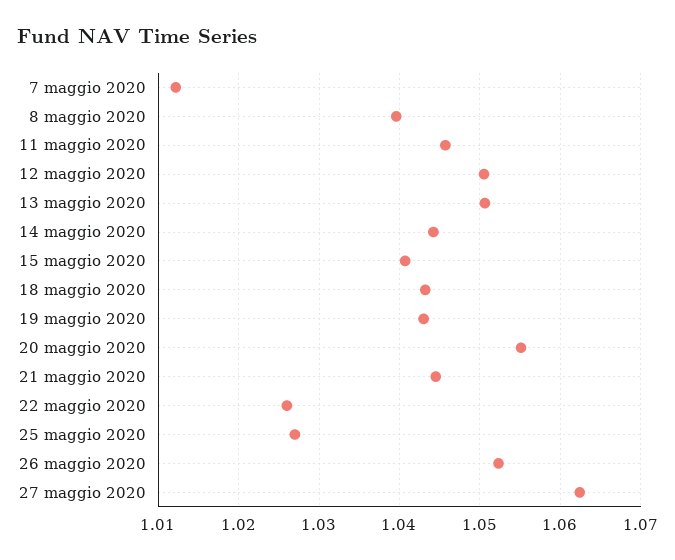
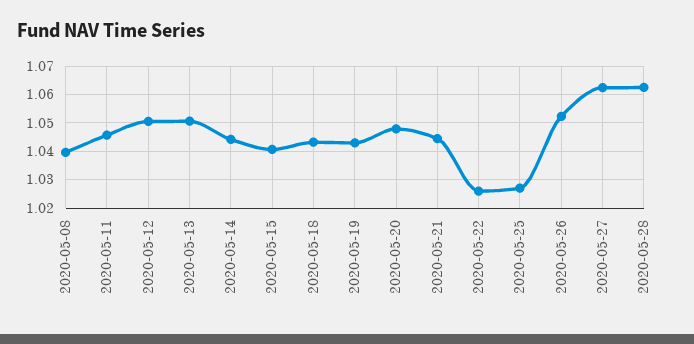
7 maggio 2020: 1.012 -> none
20 maggio 2020: 1.055 -> 1.0475
2020-05-28: none -> 1.0625

